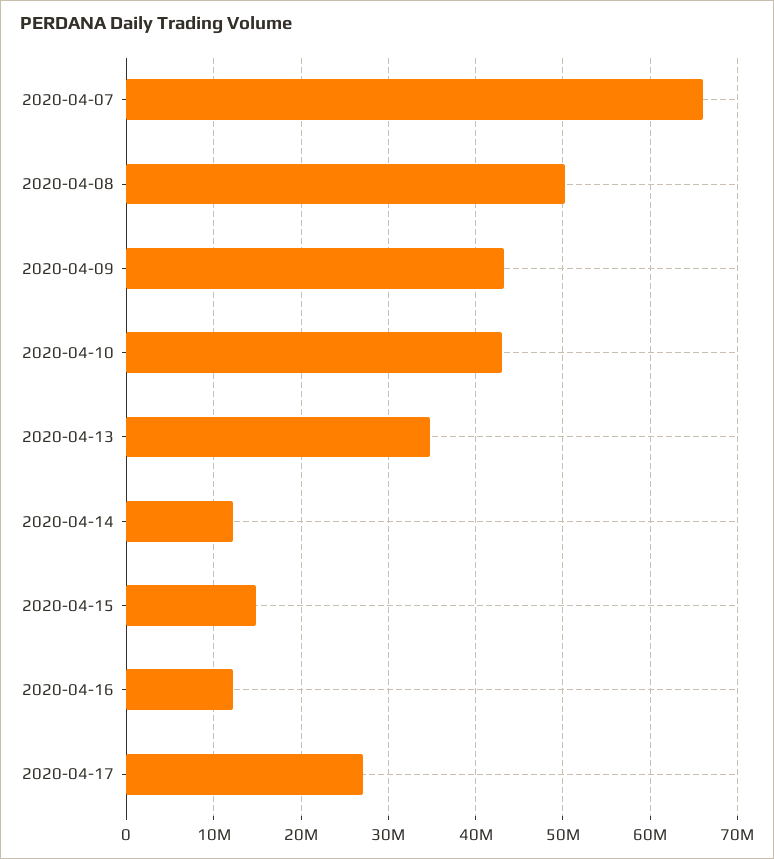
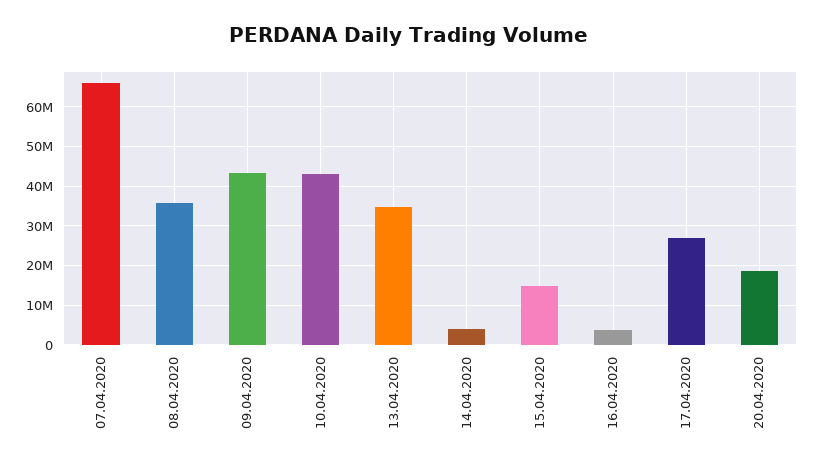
2020-04-08: 50000000 -> 36000000
2020-04-14: 12000000 -> 4000000
2020-04-16: 12000000 -> 4000000
20.04.2020: none -> 18000000

